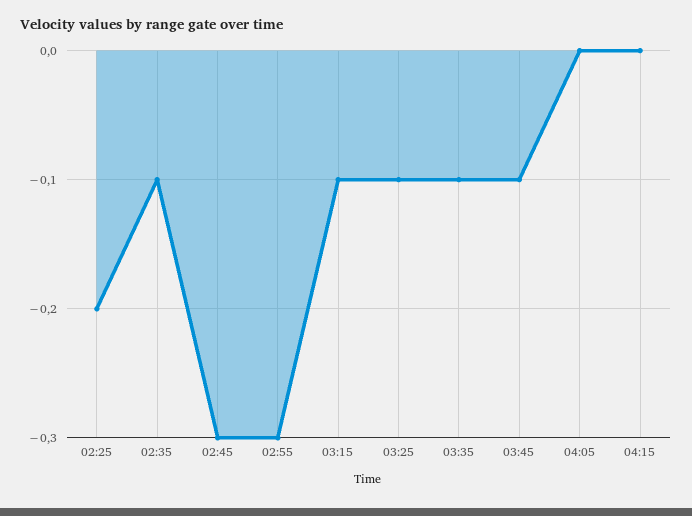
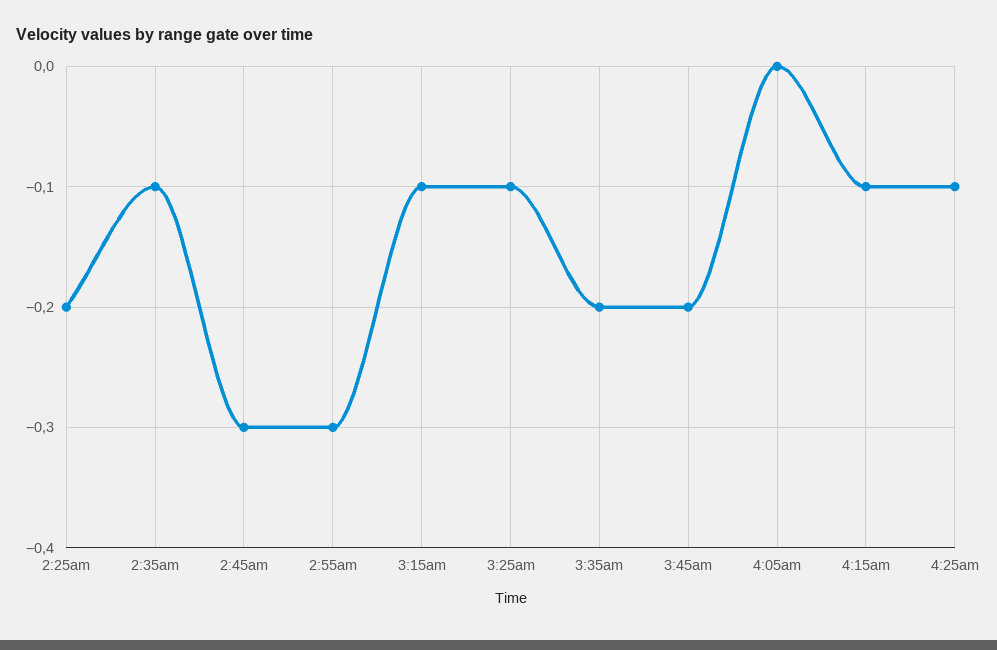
03:35: -0.1 -> -0.2
03:45: -0.1 -> -0.2
04:15: 0 -> -0.1
4:25am: none -> -0.1

